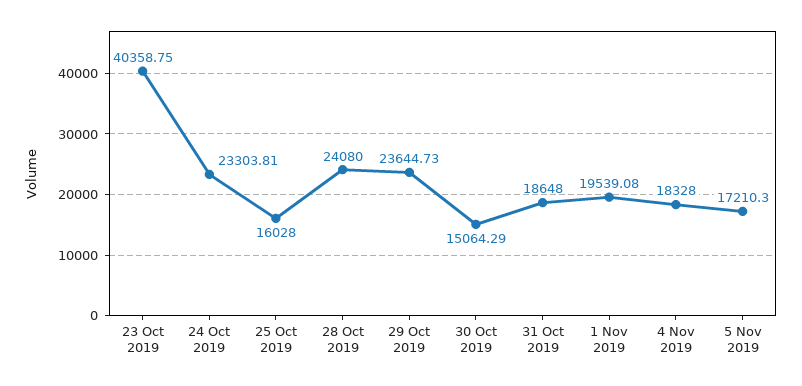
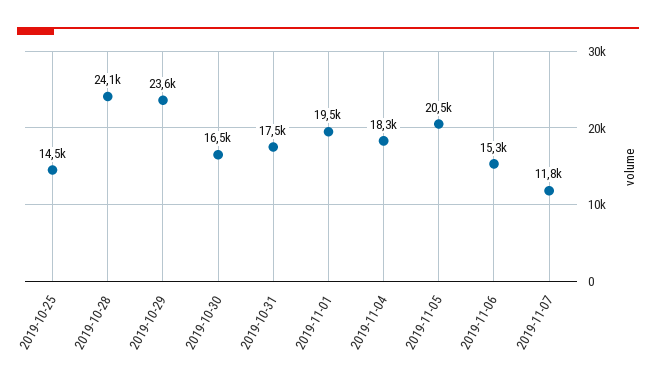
23 Oct 2019: 40358.75 -> none
24 Oct 2019: 23303.81 -> none
25 Oct 2019: 16028 -> 14500
30 Oct 2019: 15064.29 -> 16500
31 Oct 2019: 18648 -> 17500
5 Nov 2019: 17210.3 -> 20500
2019-11-06: none -> 15300
2019-11-07: none -> 11800

